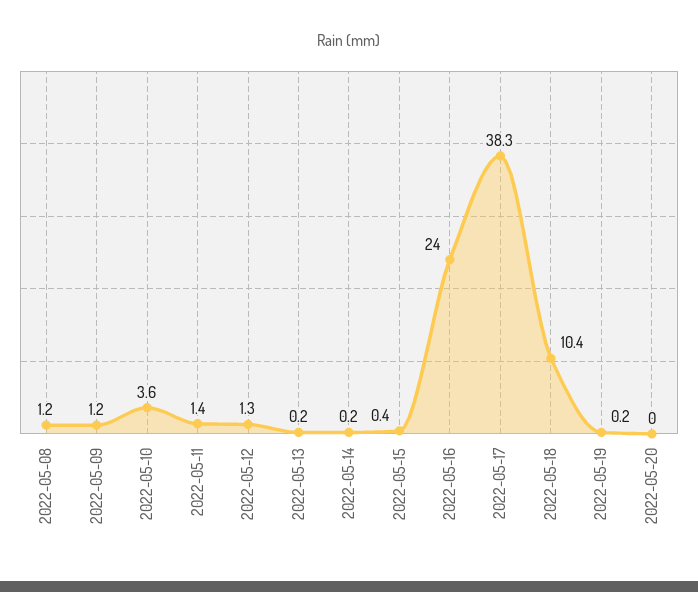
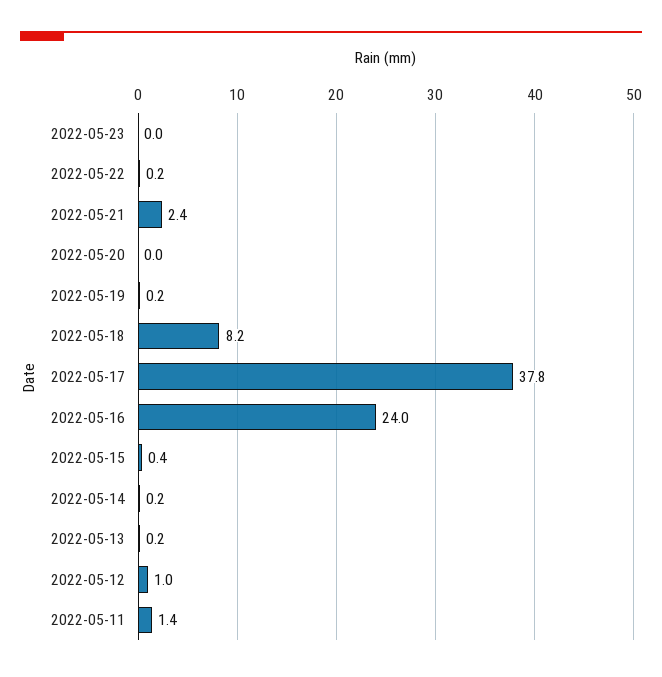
2022-05-08: 1.2 -> none
2022-05-09: 1.2 -> none
2022-05-10: 3.6 -> none
2022-05-12: 1.3 -> 1
2022-05-17: 38.3 -> 37.8
2022-05-18: 10.4 -> 8.2
2022-05-23: none -> 0
2022-05-22: none -> 0.2
2022-05-21: none -> 2.4

